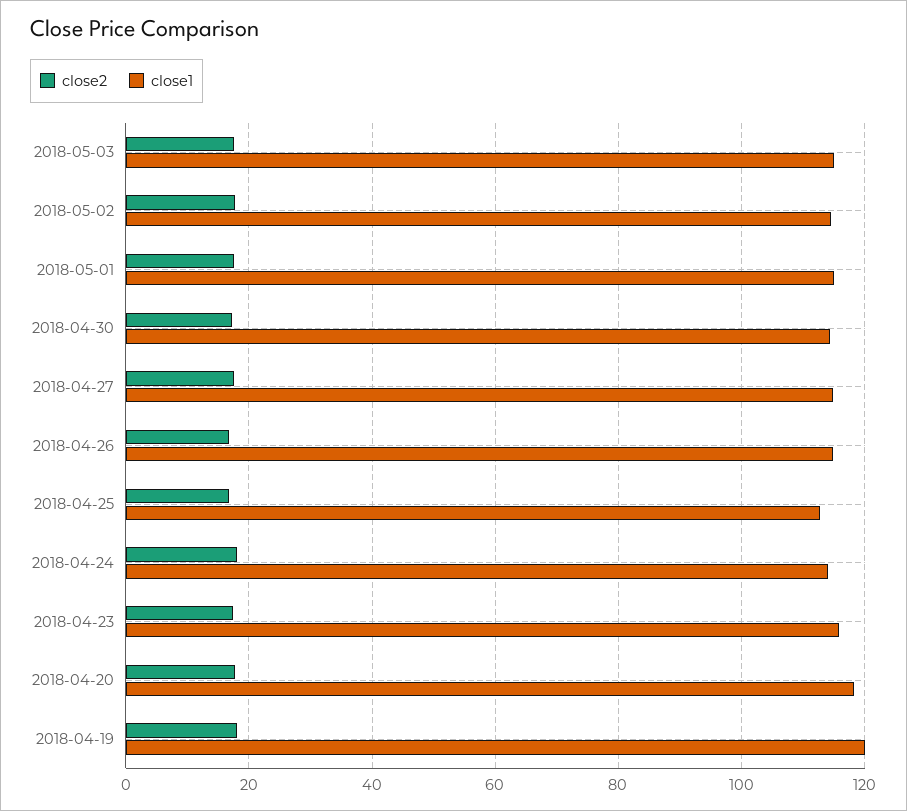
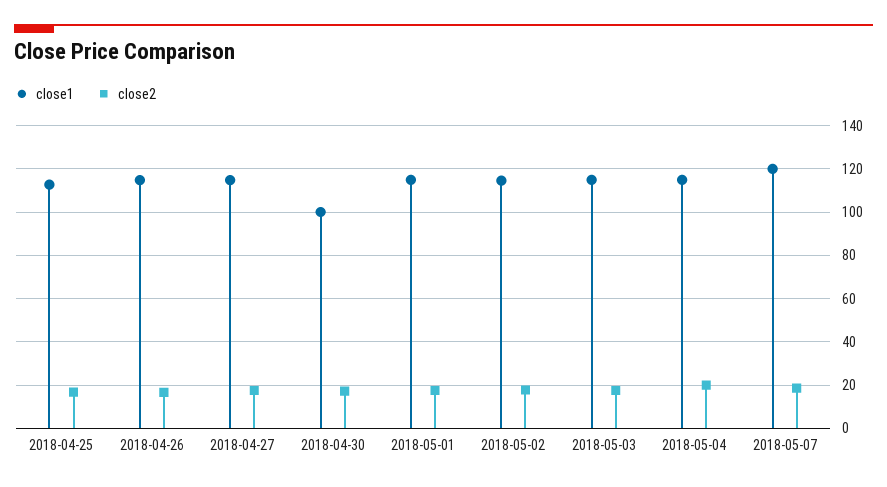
close1, 2018-04-30: 114 -> 100
close2, 2018-04-24: 18 -> none
close1, 2018-04-24: 114 -> none
close2, 2018-04-23: 18 -> none
close1, 2018-04-23: 116 -> none
close2, 2018-04-20: 18 -> none
close1, 2018-04-20: 118 -> none
close2, 2018-04-19: 18 -> none
close1, 2018-04-19: 120 -> none
close1, 2018-05-04: none -> 115
close2, 2018-05-04: none -> 20
close1, 2018-05-07: none -> 120
close2, 2018-05-07: none -> 20

